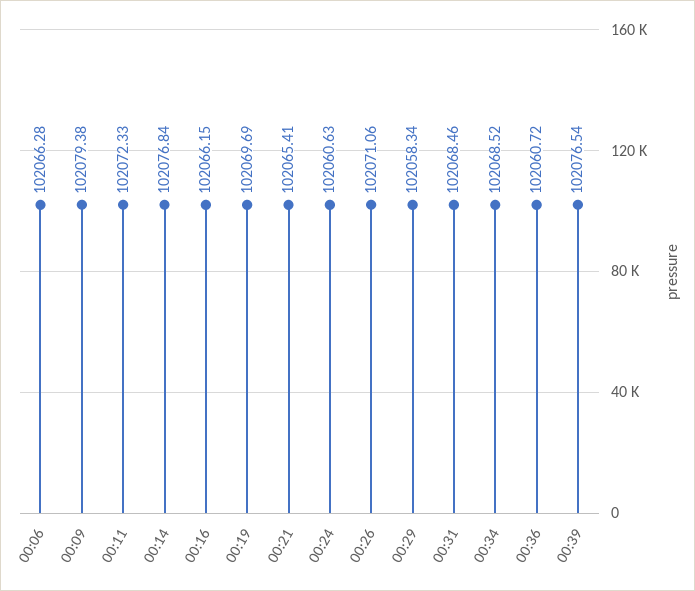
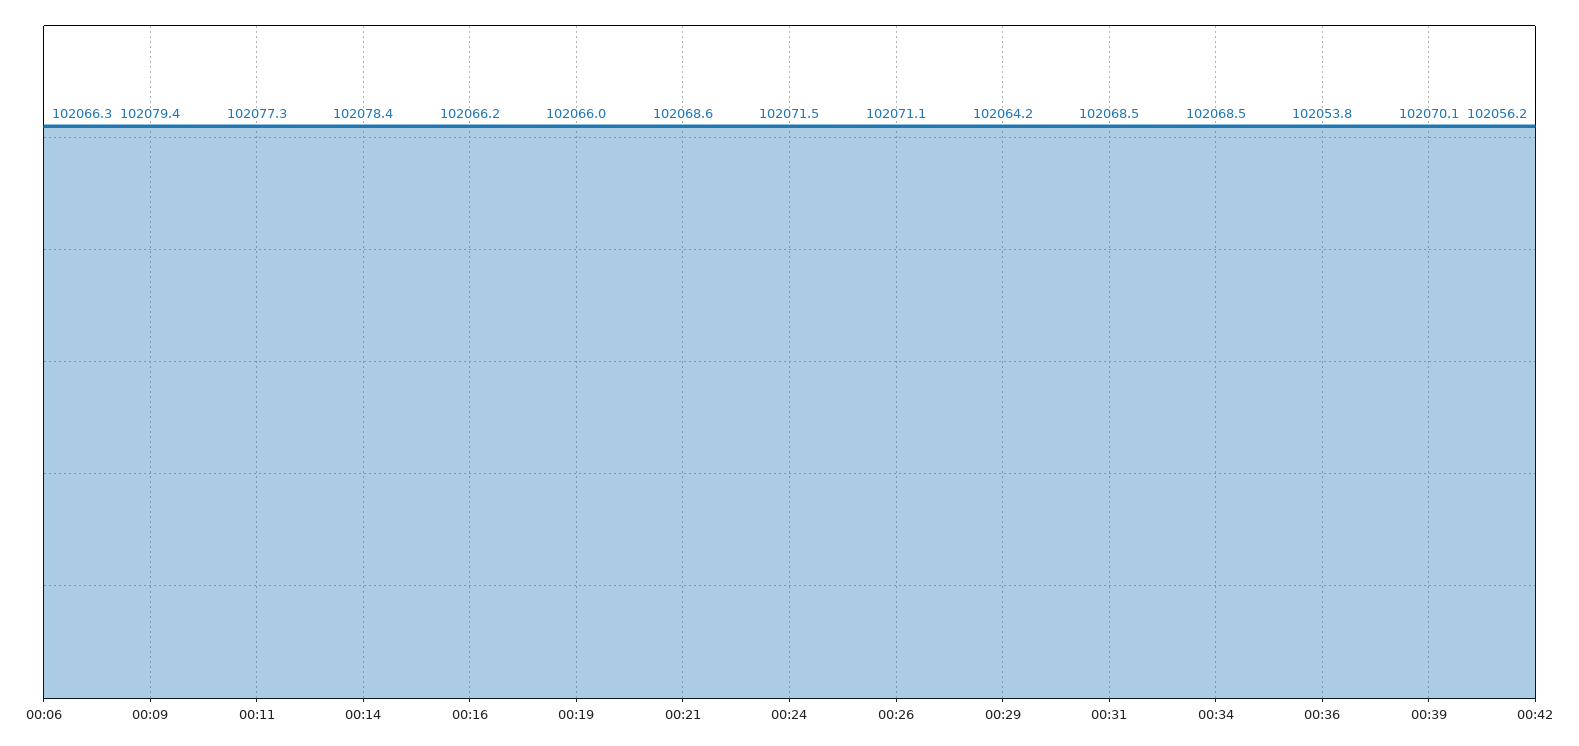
00:11: 102072.33 -> 102077.3
00:14: 102076.84 -> 102078.4
00:19: 102069.69 -> 102066
00:21: 102065.41 -> 102068.6
00:24: 102060.63 -> 102071.5
00:29: 102058.34 -> 102064.2
00:36: 102060.72 -> 102053.8
00:39: 102076.54 -> 102070.1
00:42: none -> 102056.2

